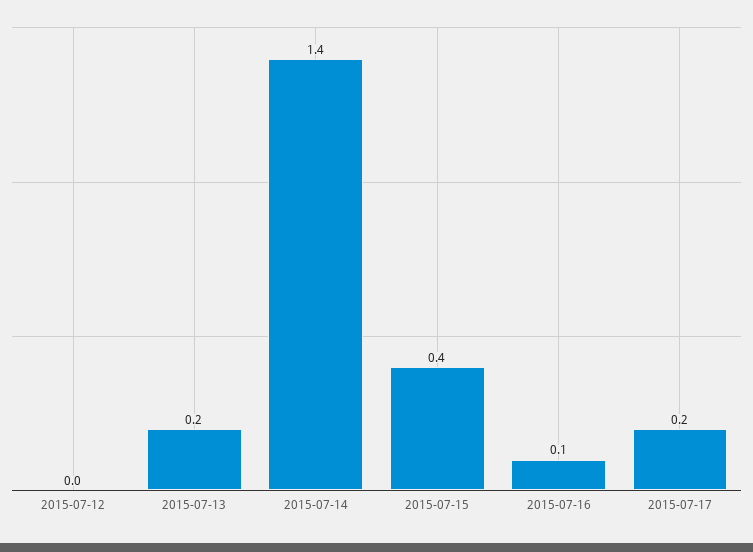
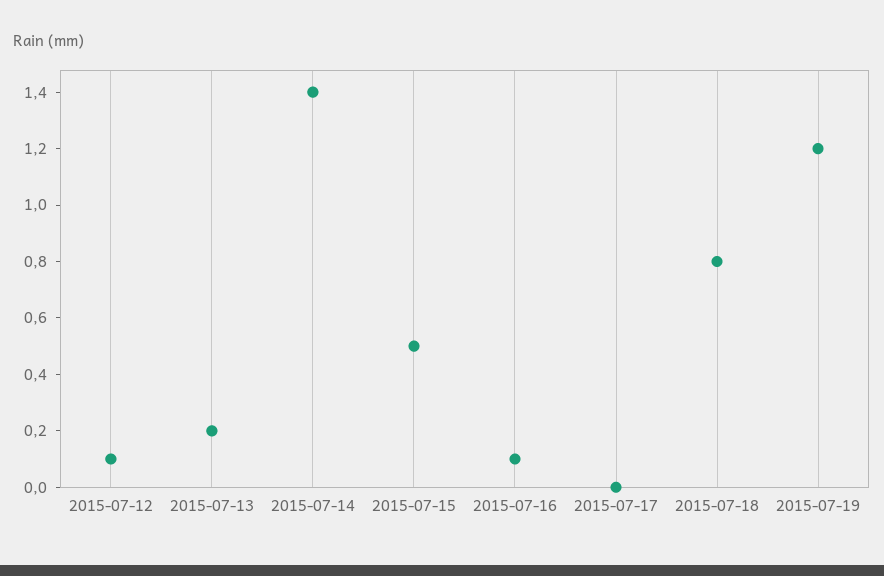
2015-07-12: 0 -> 0.1
2015-07-15: 0.4 -> 0.5
2015-07-17: 0.2 -> 0
2015-07-18: none -> 0.8
2015-07-19: none -> 1.2

